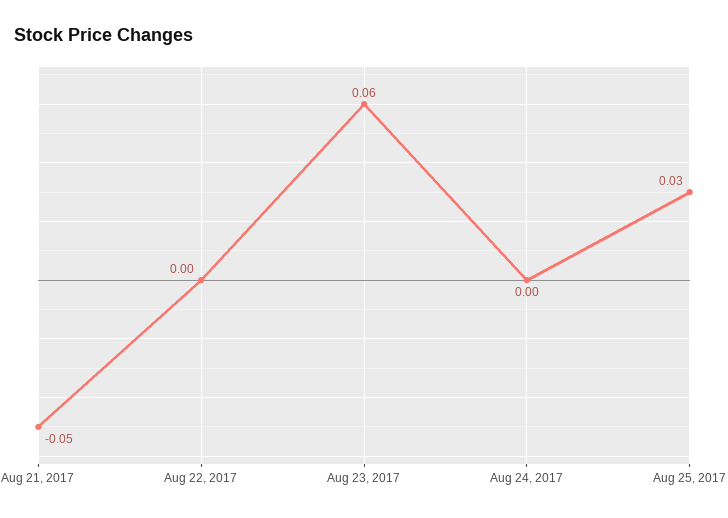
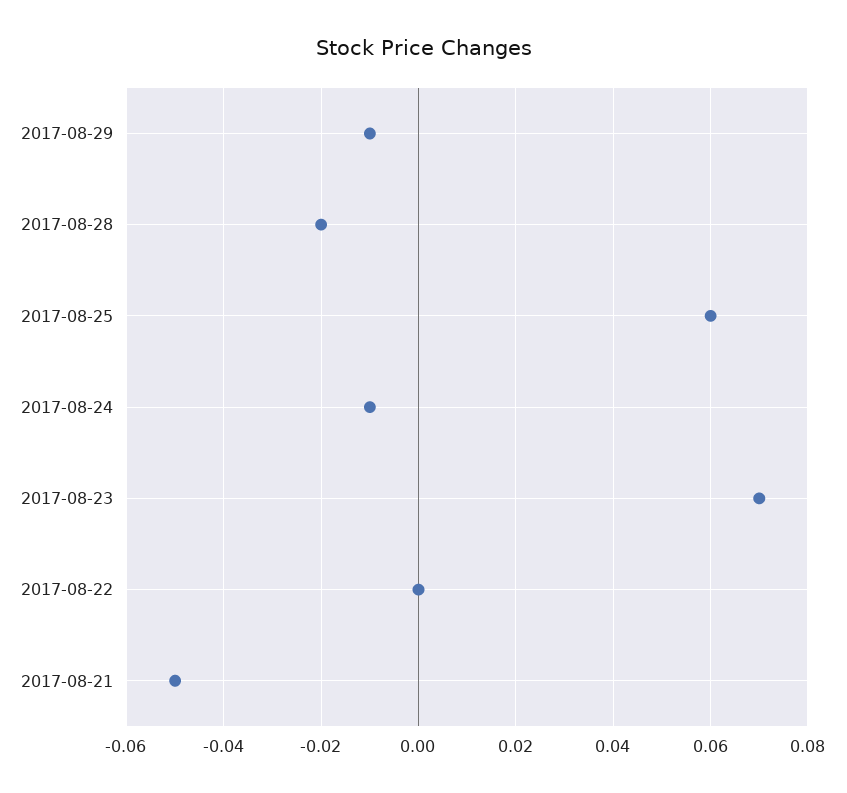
Aug 23, 2017: 0.06 -> 0.07
Aug 24, 2017: 0 -> -0.01
Aug 25, 2017: 0.03 -> 0.06
2017-08-29: none -> -0.01
2017-08-28: none -> -0.02

